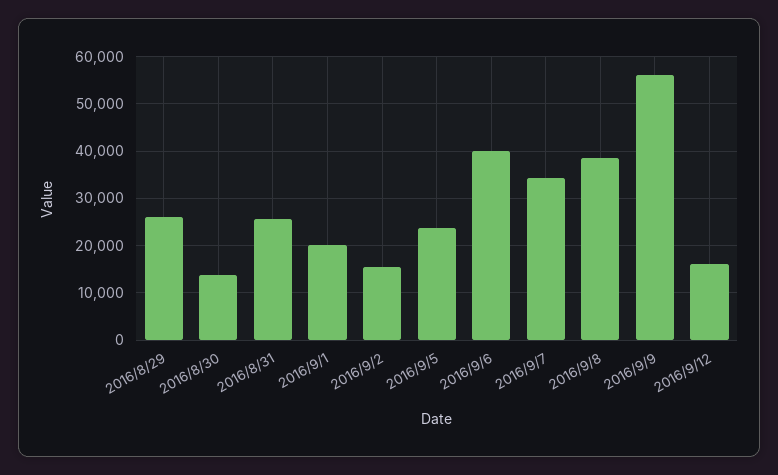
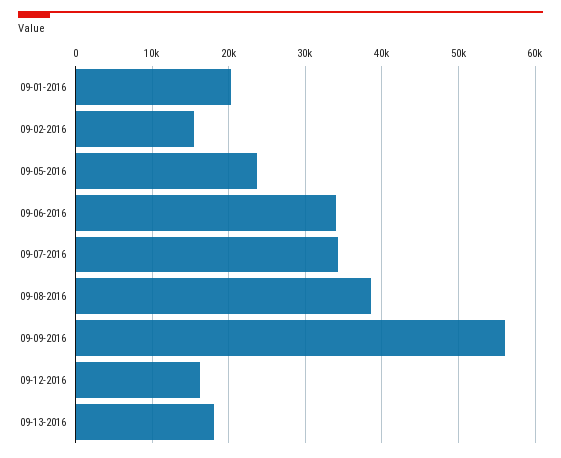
2016/8/29: 26000 -> none
2016/8/30: 14000 -> none
2016/8/31: 26000 -> none
2016/9/6: 40000 -> 34000
09-13-2016: none -> 18000

